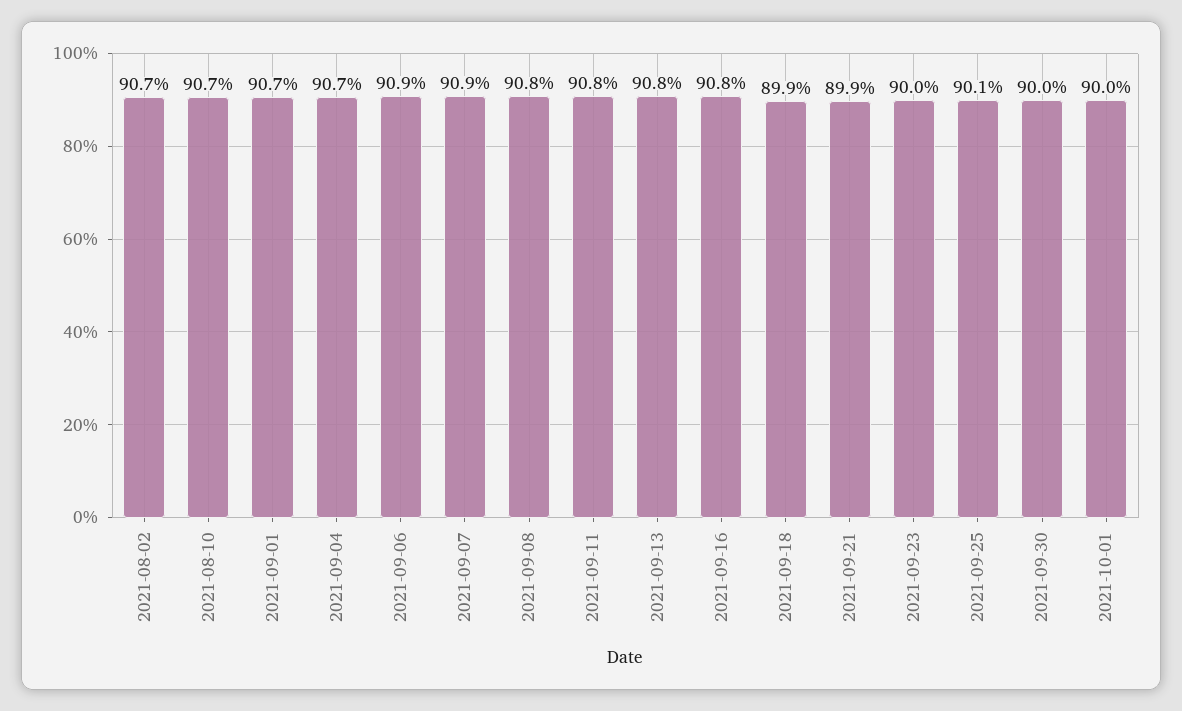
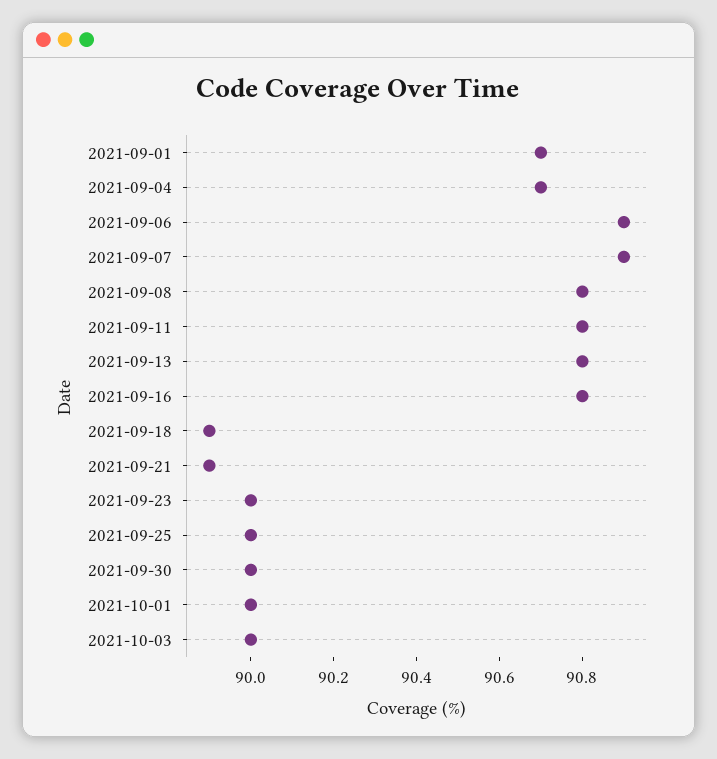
2021-08-02: 90.7 -> none
2021-08-10: 90.7 -> none
2021-09-25: 90.1 -> 90
2021-10-03: none -> 90

